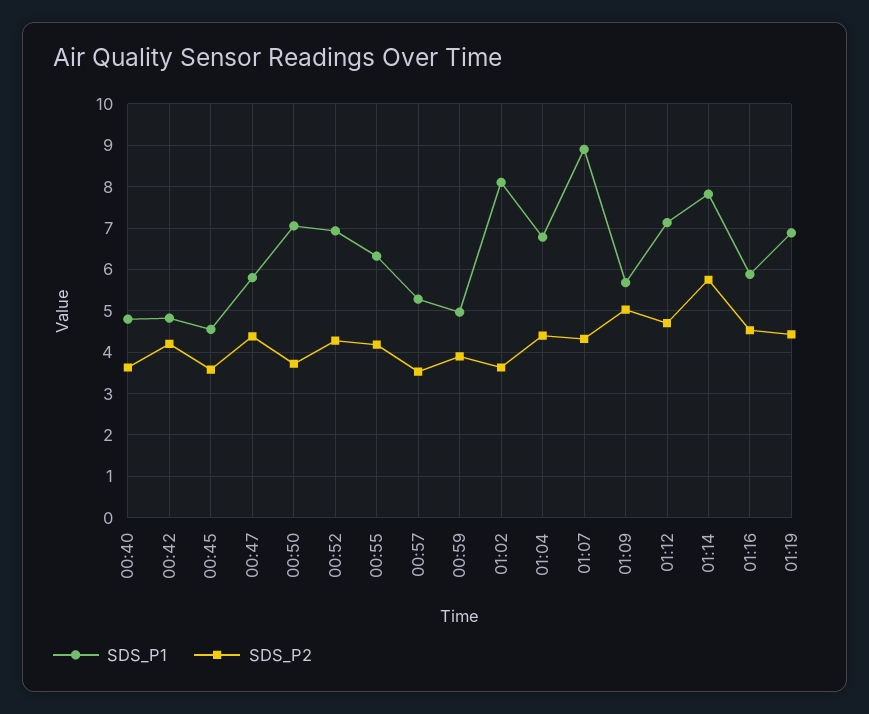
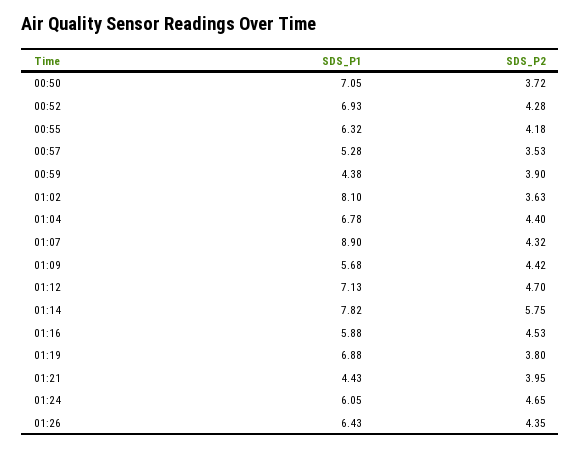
SDS_P1, 00:40: 4.8 -> none
SDS_P2, 00:40: 3.6 -> none
SDS_P1, 00:42: 4.8 -> none
SDS_P2, 00:42: 4.2 -> none
SDS_P1, 00:45: 4.6 -> none
SDS_P2, 00:45: 3.6 -> none
SDS_P1, 00:47: 5.8 -> none
SDS_P2, 00:47: 4.4 -> none
SDS_P1, 00:59: 5 -> 4.38
SDS_P2, 01:09: 5 -> 4.42
SDS_P2, 01:19: 4.4 -> 3.8
SDS_P1, 01:21: none -> 4.43
SDS_P2, 01:21: none -> 3.95
SDS_P1, 01:24: none -> 6.05
SDS_P2, 01:24: none -> 4.65
SDS_P1, 01:26: none -> 6.43
SDS_P2, 01:26: none -> 4.35

